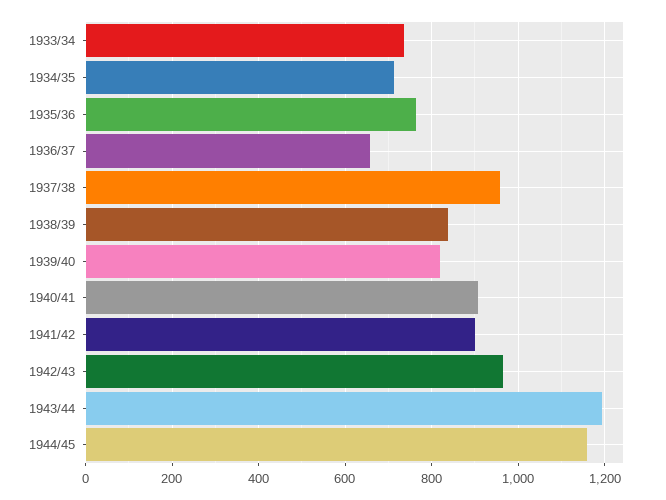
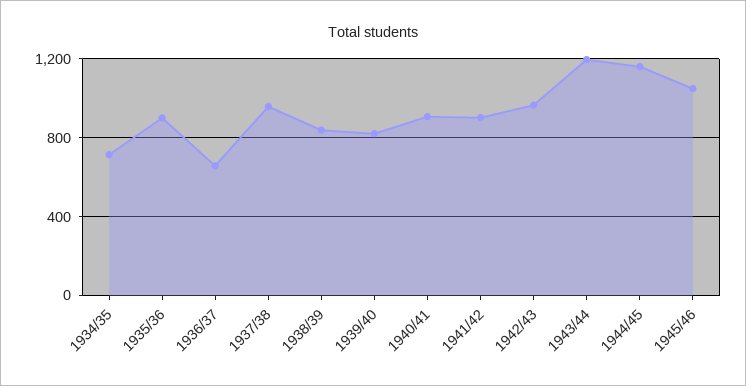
1933/34: 740 -> none
1935/36: 760 -> 900
1945/46: none -> 1050

